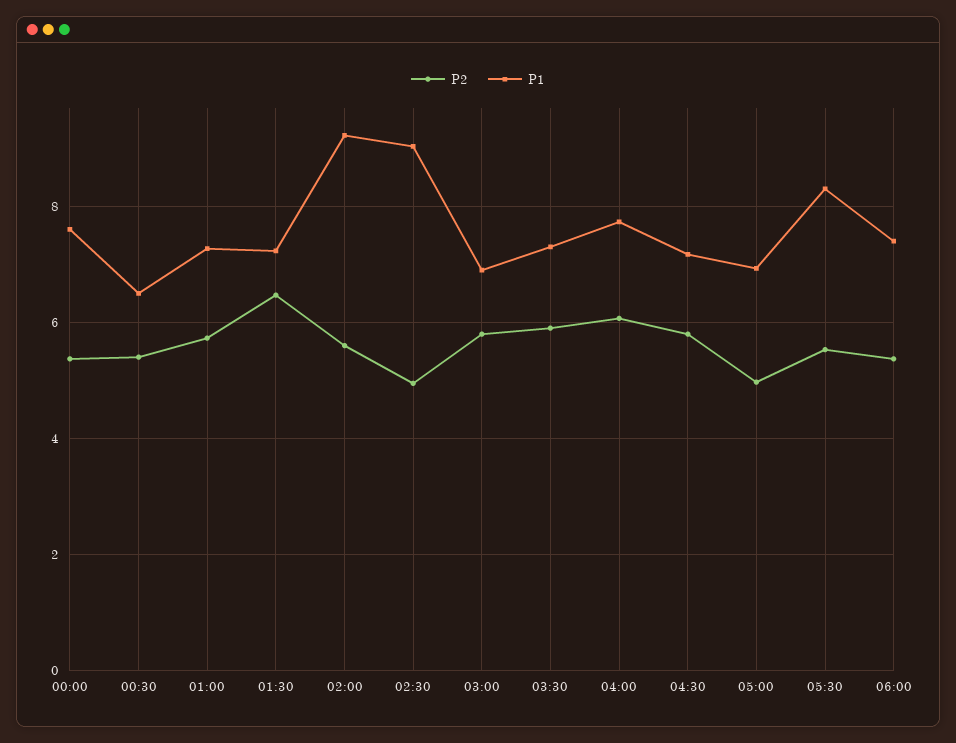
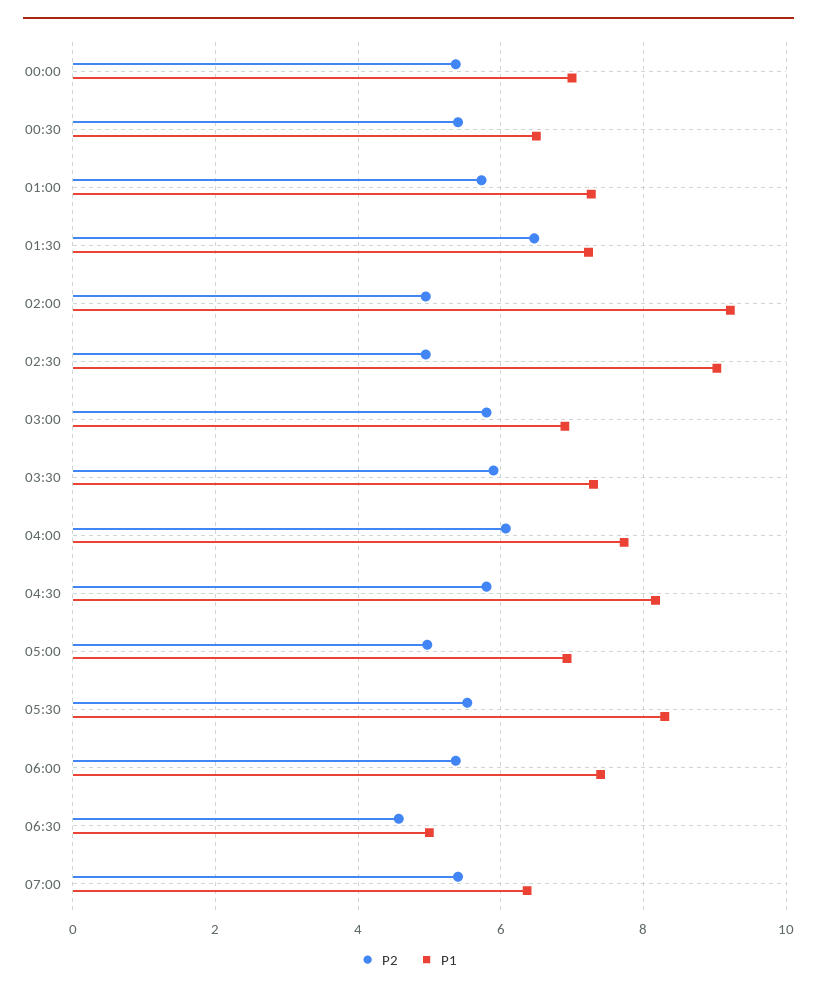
P1, 00:00: 7.6 -> 7
P2, 02:00: 5.6 -> 5
P1, 04:30: 7.2 -> 8.2
P2, 06:30: none -> 4.6
P1, 06:30: none -> 5
P2, 07:00: none -> 5.4
P1, 07:00: none -> 6.4

